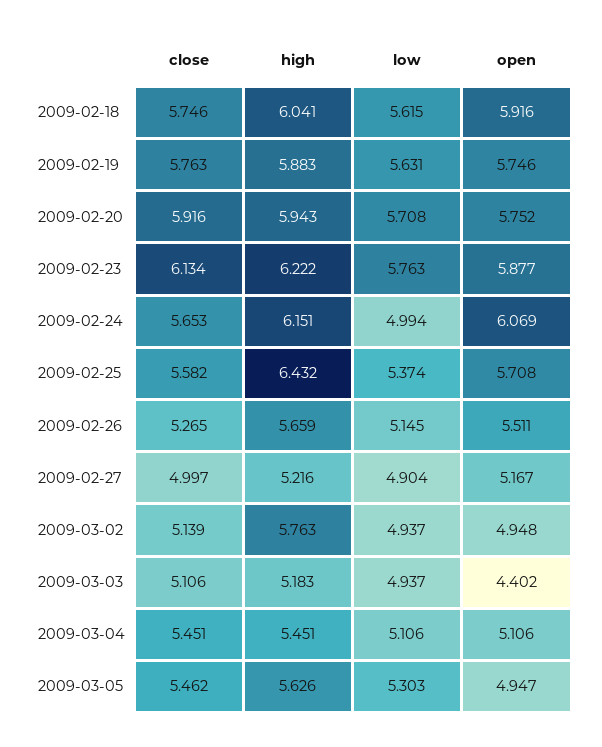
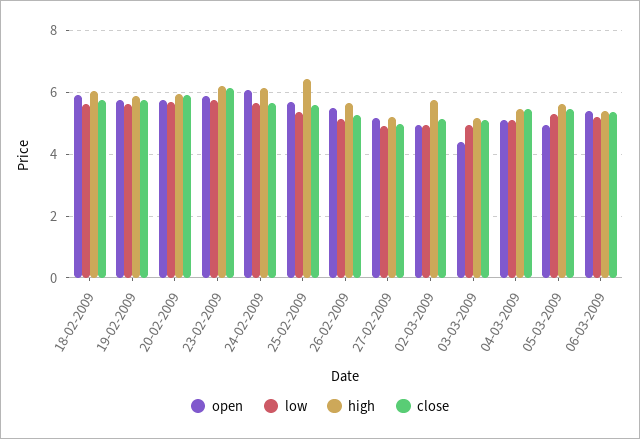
low, 2009-02-24: 4.994 -> 5.6
open, 06-03-2009: none -> 5.4
low, 06-03-2009: none -> 5.2
high, 06-03-2009: none -> 5.4
close, 06-03-2009: none -> 5.4

